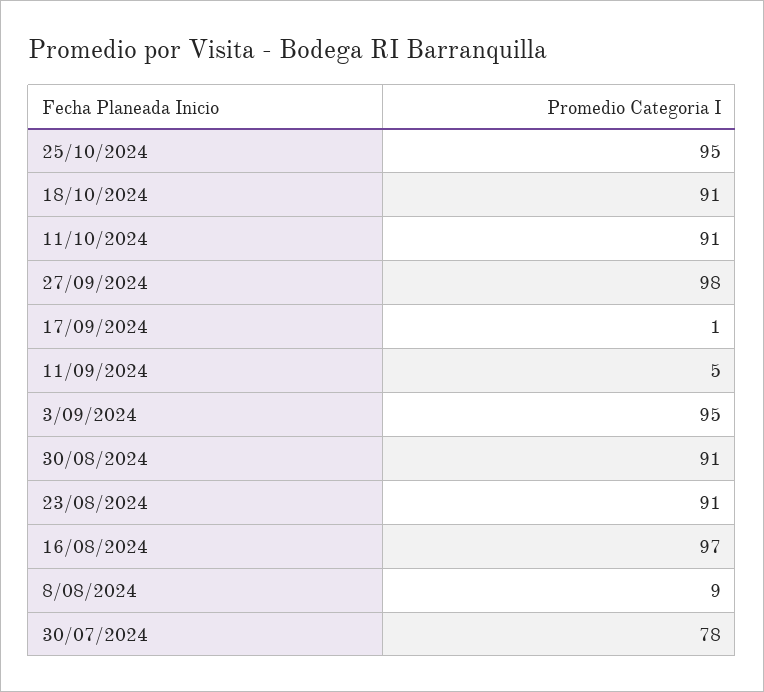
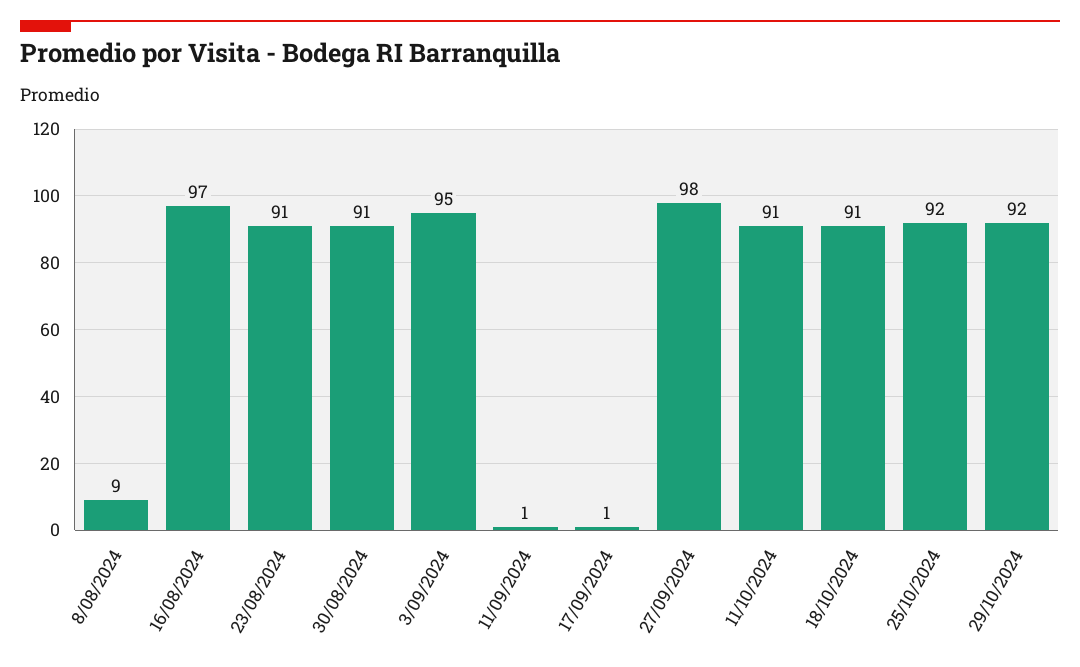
25/10/2024: 95 -> 92
11/09/2024: 5 -> 1
30/07/2024: 78 -> none
29/10/2024: none -> 92

